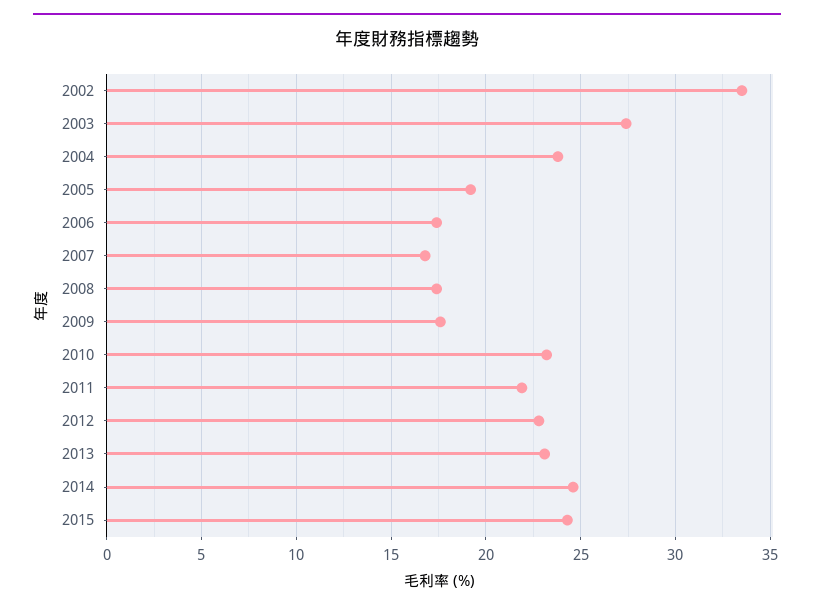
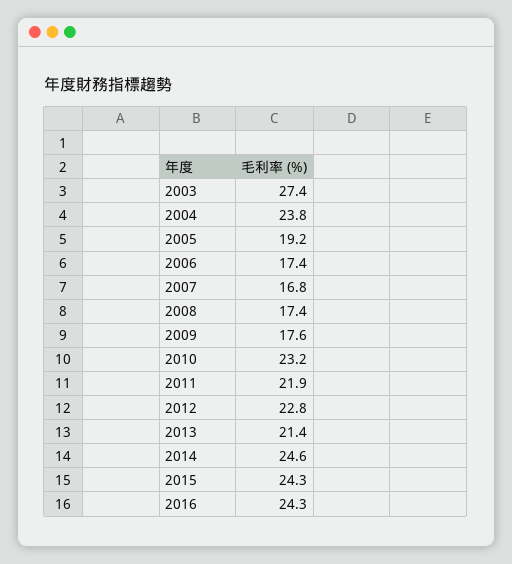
2002: 33.5 -> none
2013: 23 -> 21.4
2016: none -> 24.3

